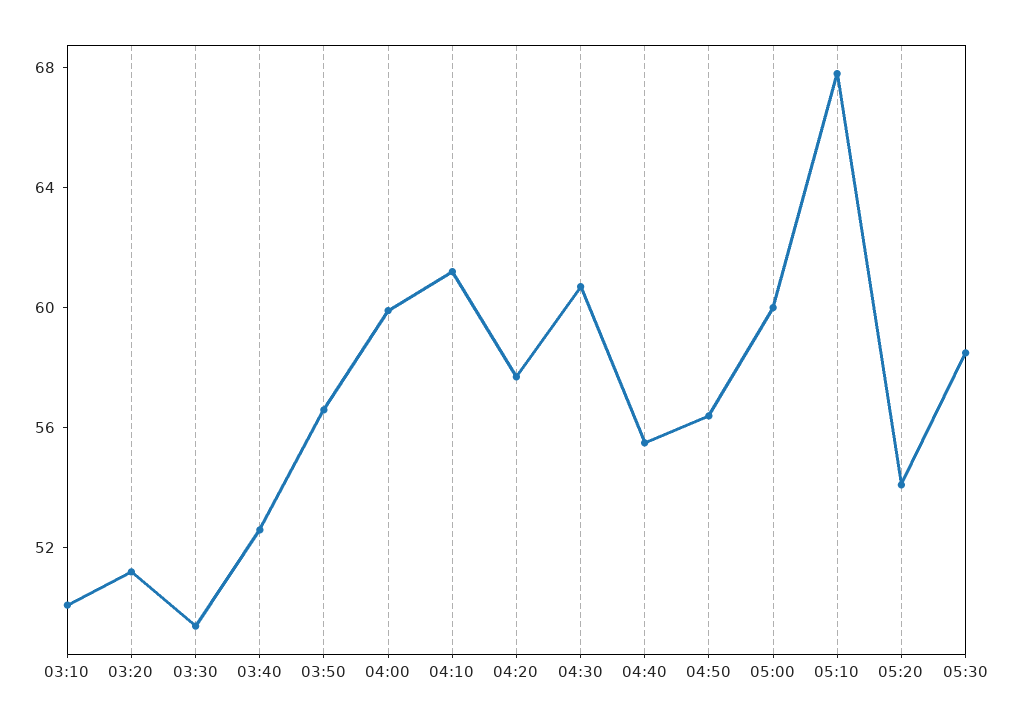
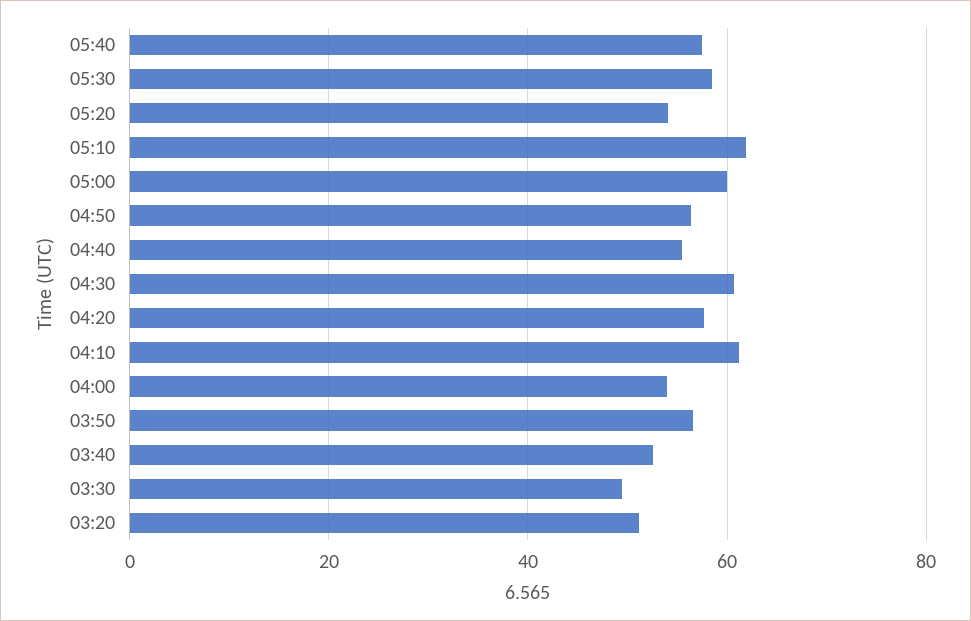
03:10: 50 -> none
04:00: 60 -> 54
05:10: 68 -> 62
05:40: none -> 58

